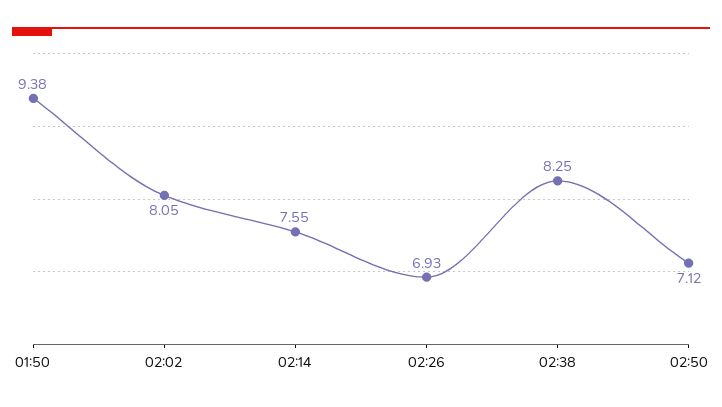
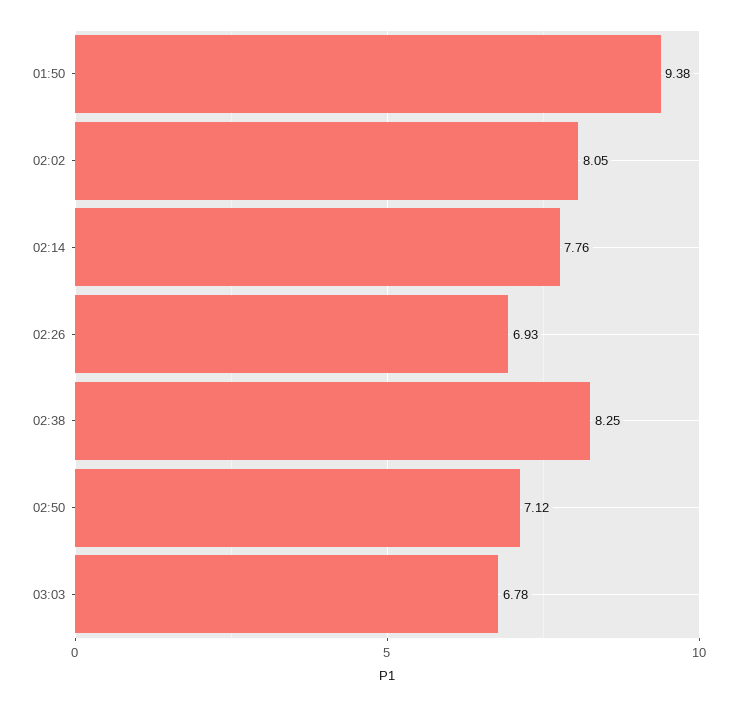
02:14: 7.55 -> 7.76
03:03: none -> 6.78

